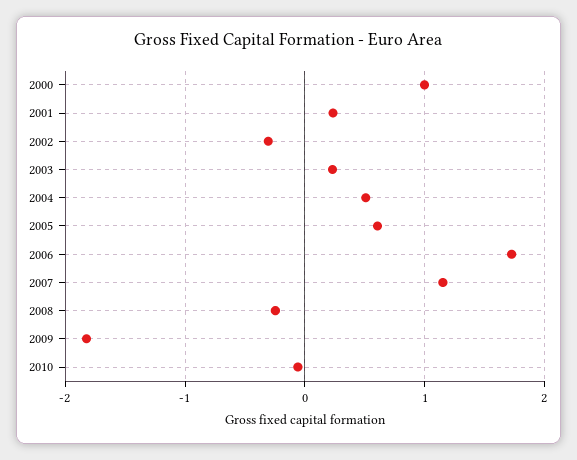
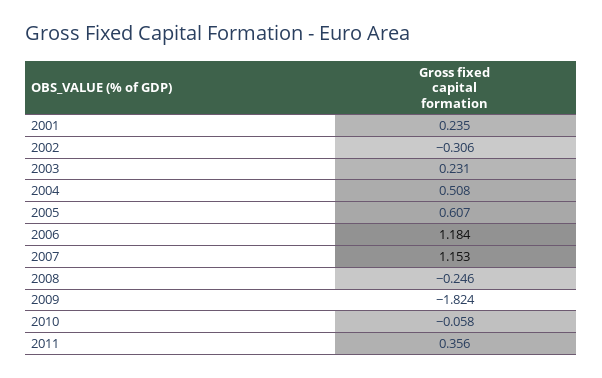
2000: 1 -> none
2006: 1.7 -> 1.184
2011: none -> 0.356

